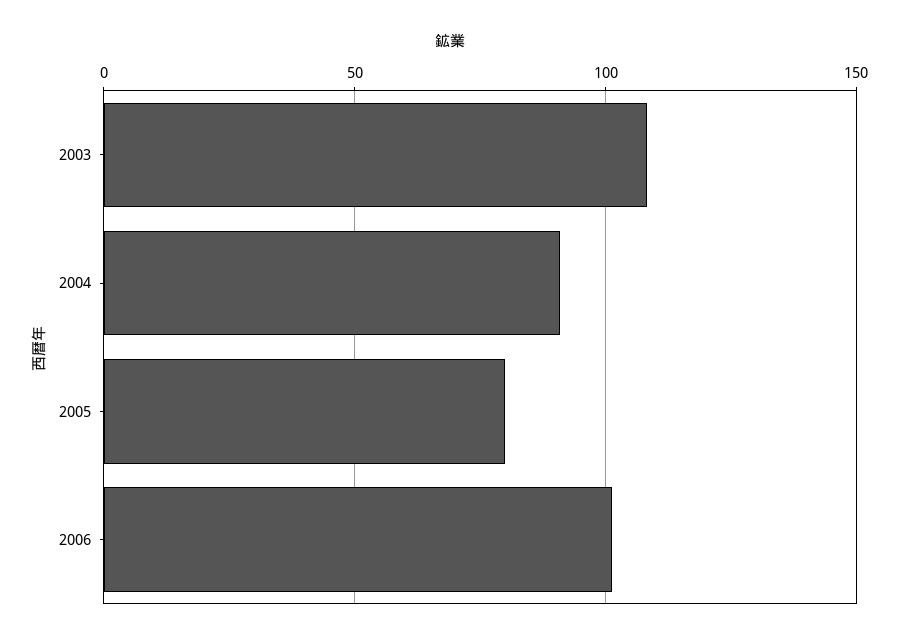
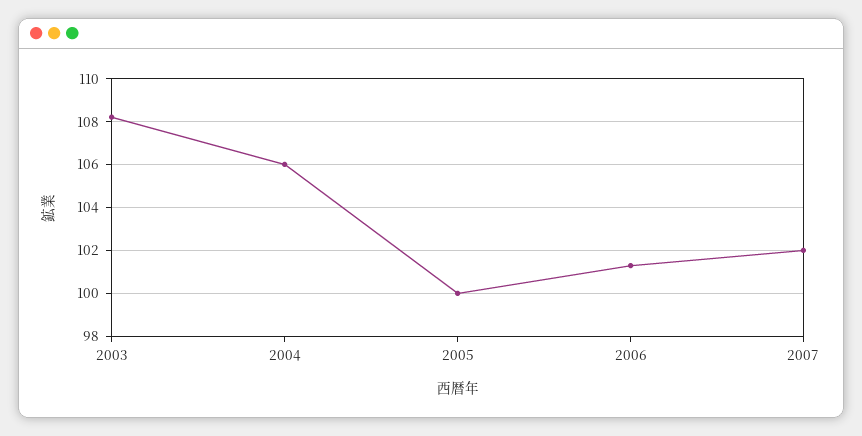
2004: 90 -> 106
2005: 80 -> 100
2007: none -> 102

